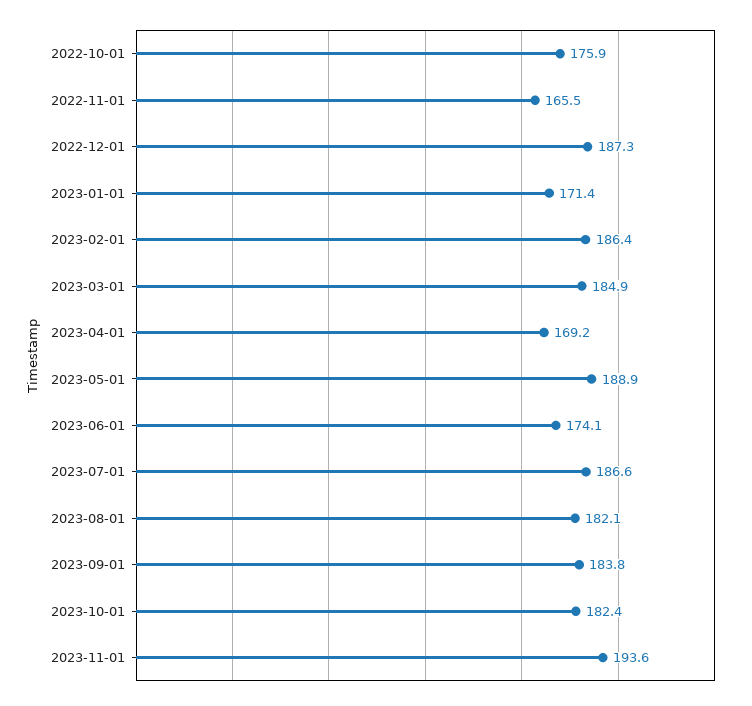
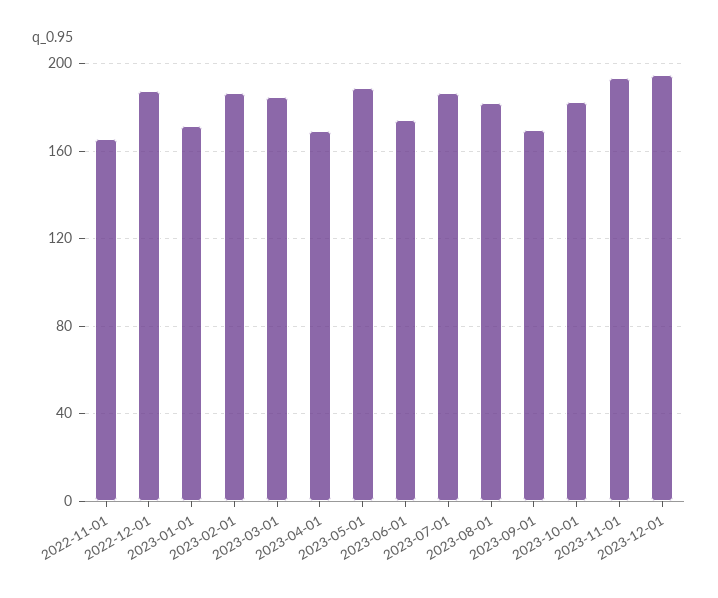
2022-10-01: 175.9 -> none
2023-09-01: 183.8 -> 170
2023-12-01: none -> 195

